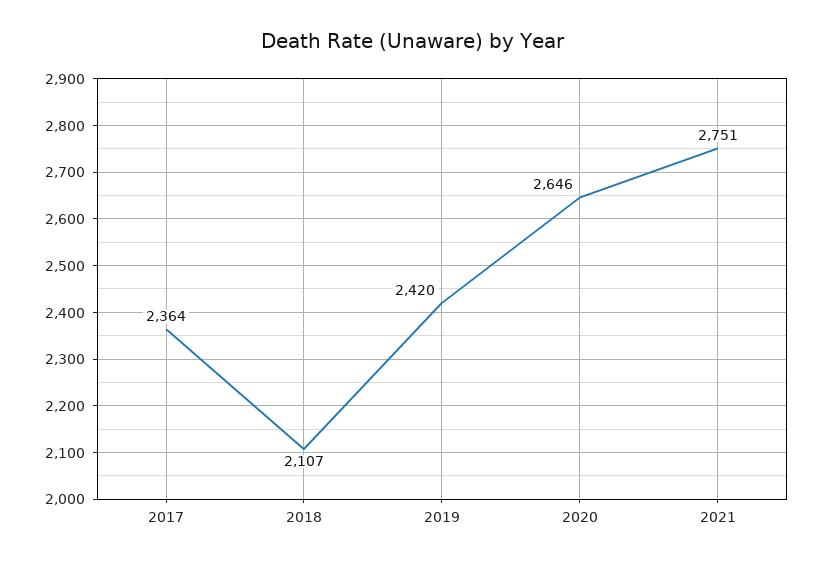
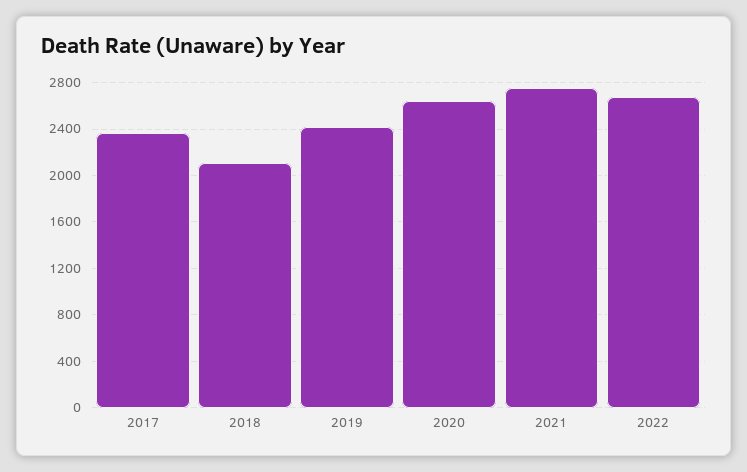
2022: none -> 2700

